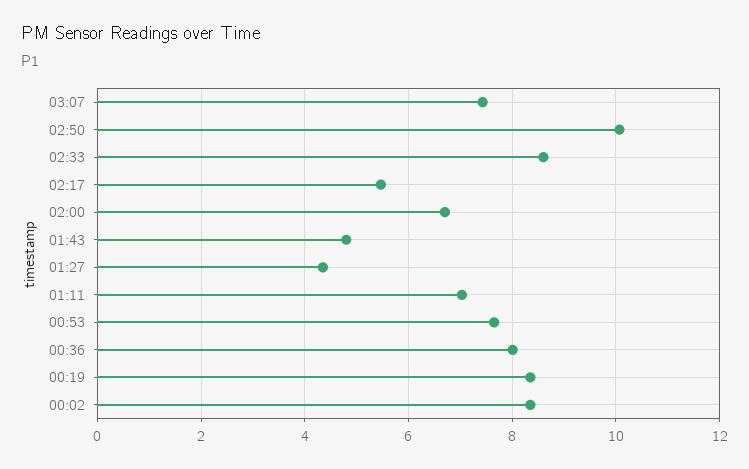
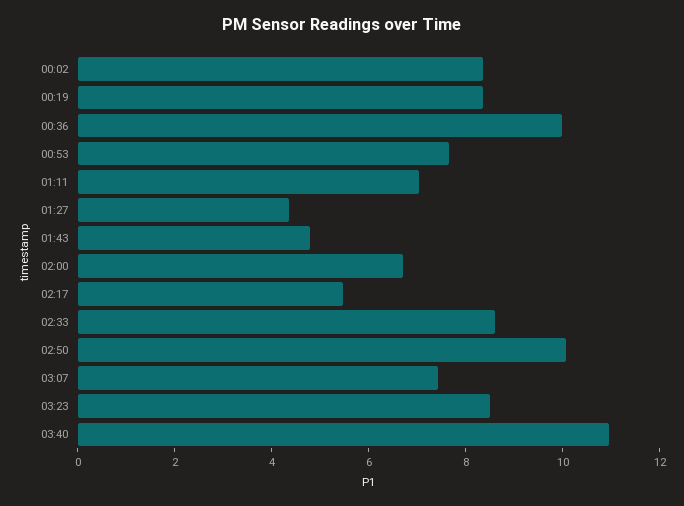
00:36: 8 -> 10
03:23: none -> 8.5
03:40: none -> 11

